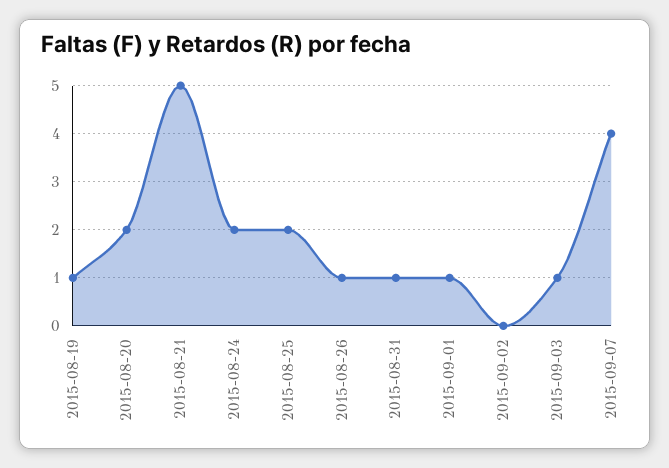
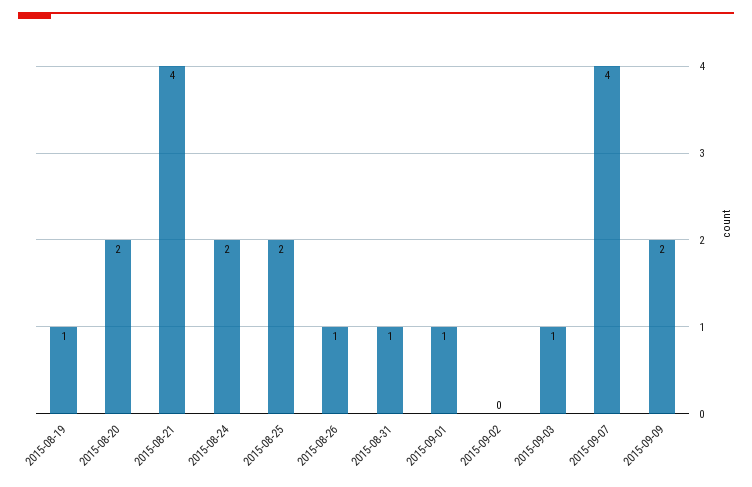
2015-08-21: 5 -> 4
2015-09-09: none -> 2

